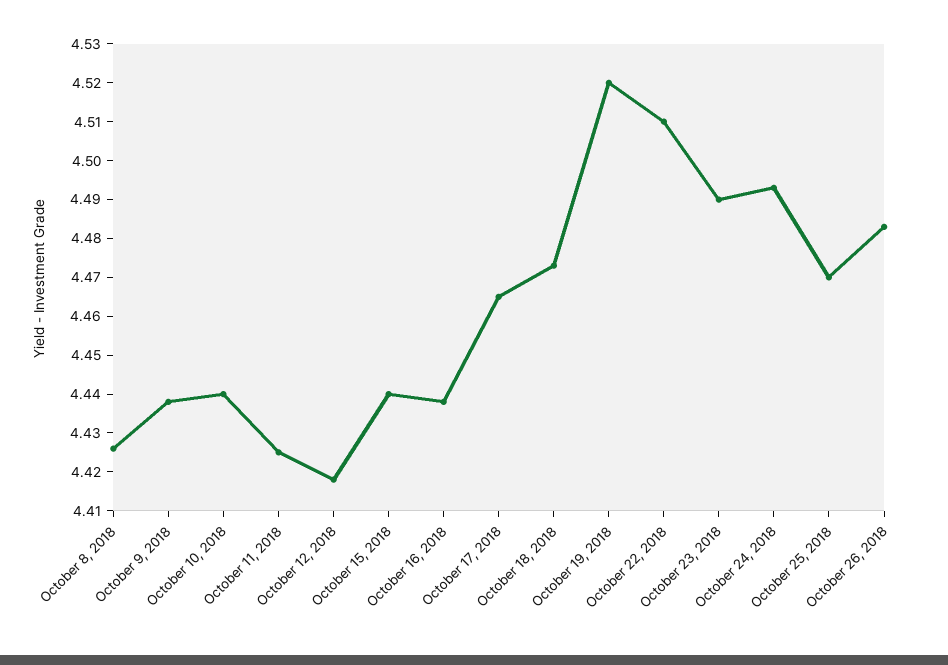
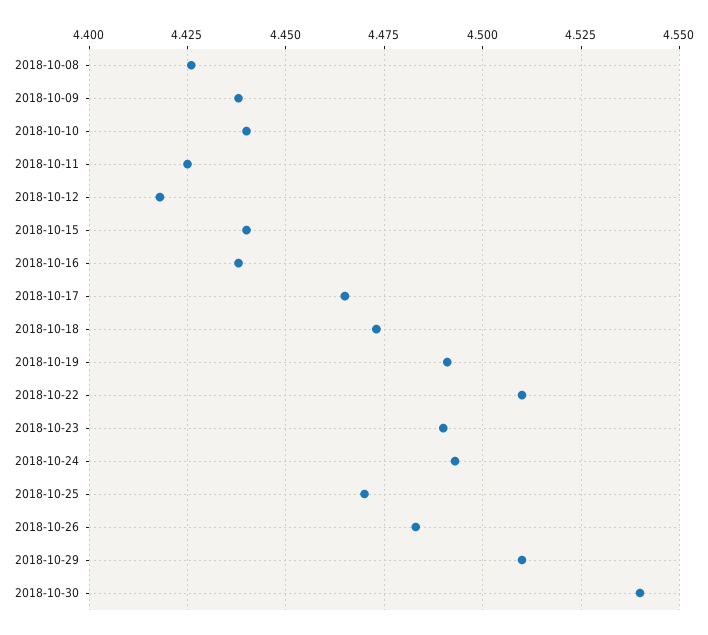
October 19, 2018: 4.52 -> 4.49
2018-10-29: none -> 4.51
2018-10-30: none -> 4.54

